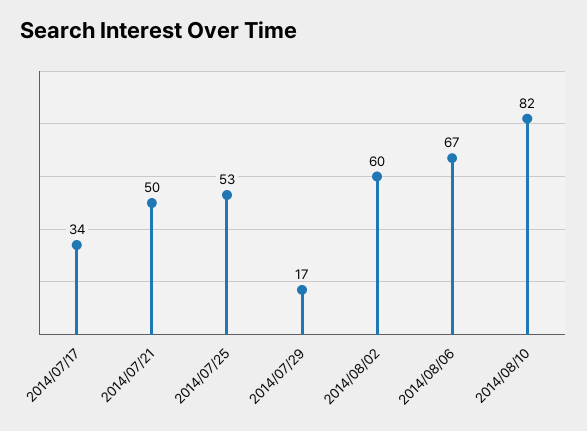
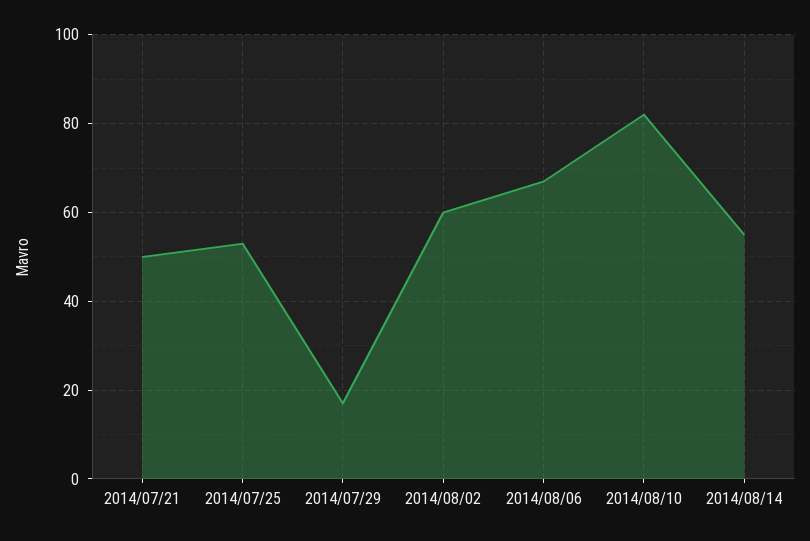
2014/07/17: 34 -> none
2014/08/14: none -> 55

